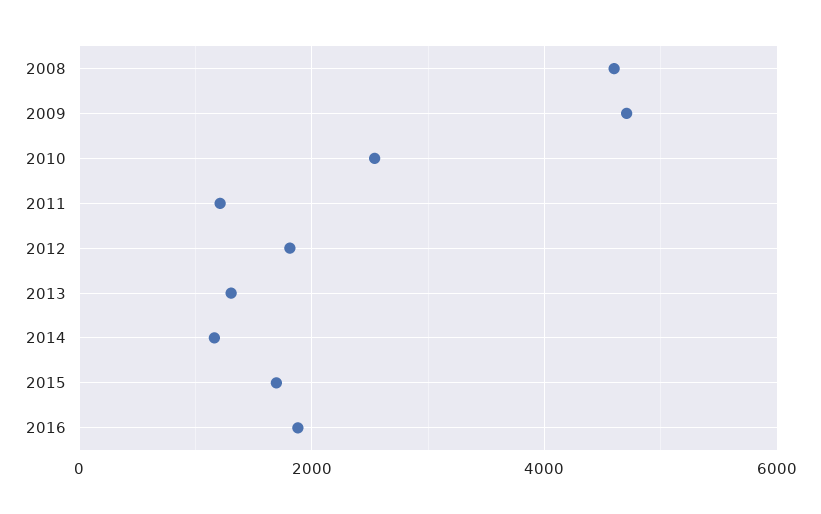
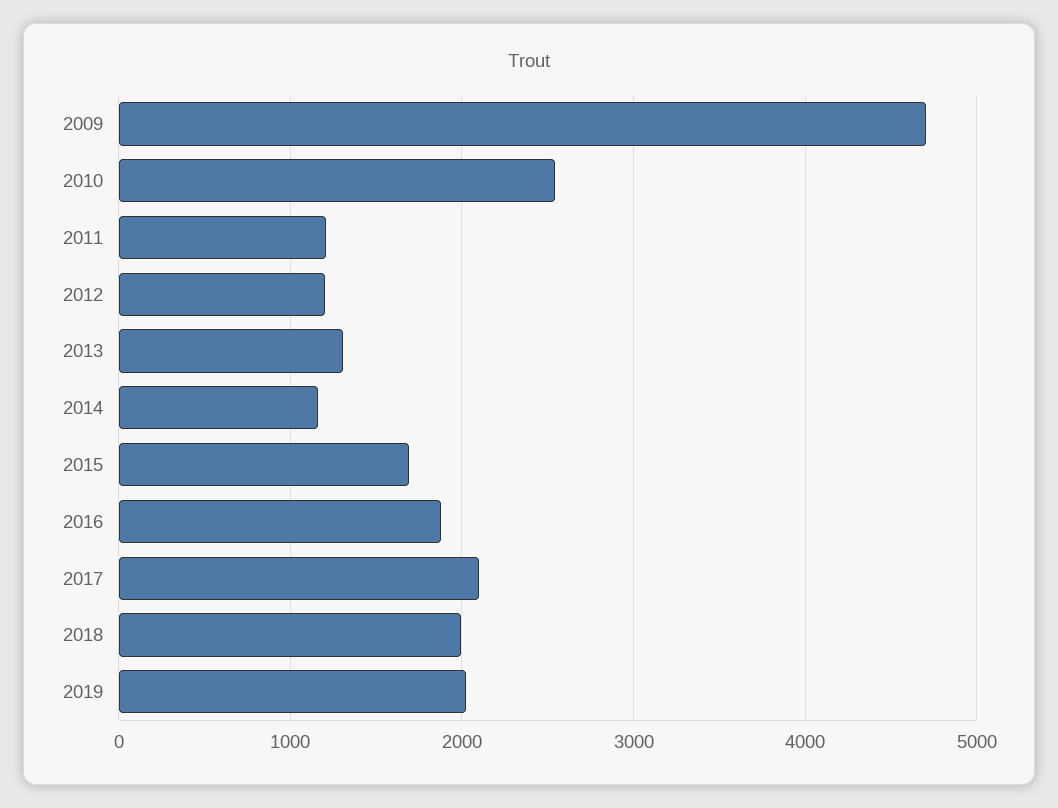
2008: 4600 -> none
2012: 1800 -> 1200
2017: none -> 2100
2018: none -> 2000
2019: none -> 2000

